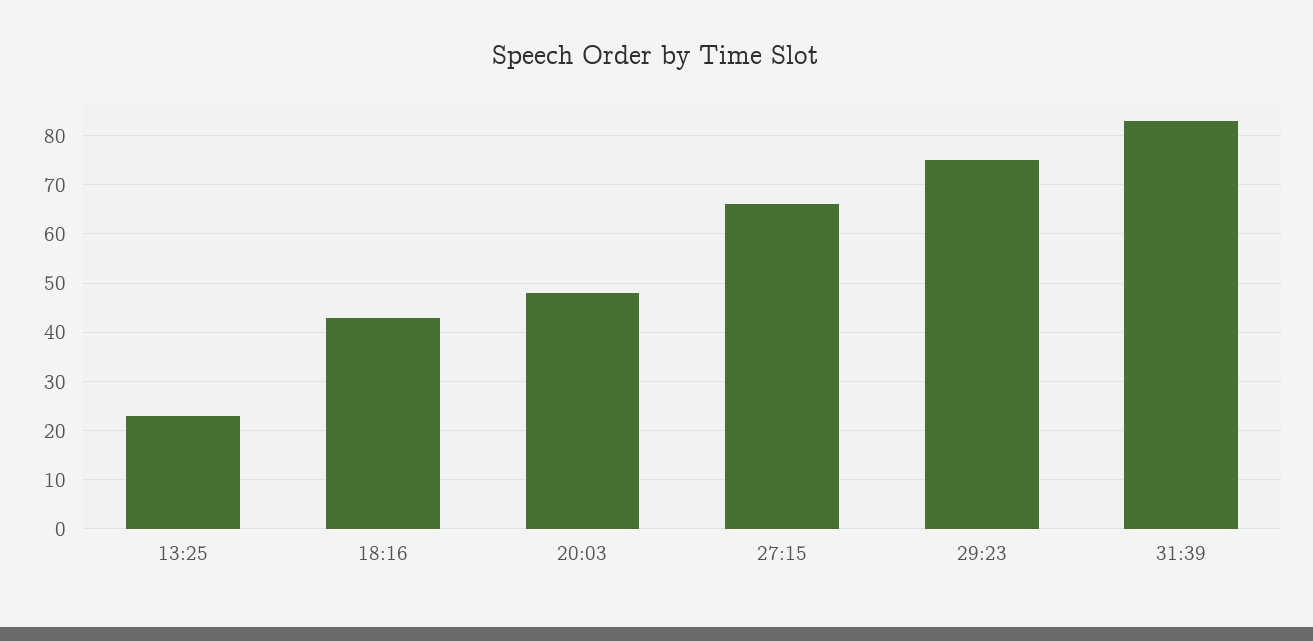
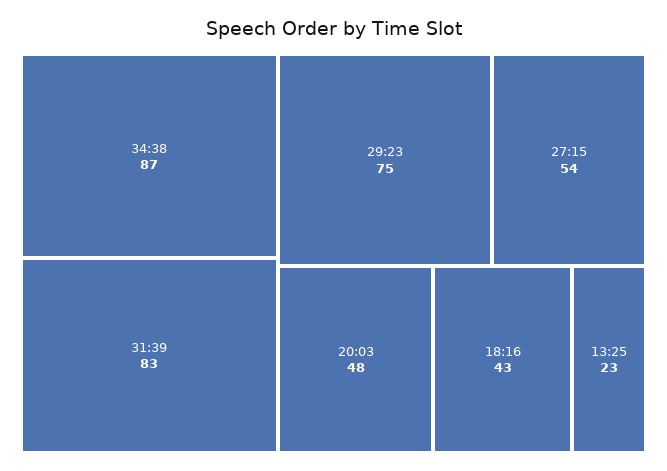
27:15: 65 -> 54
34:38: none -> 87

